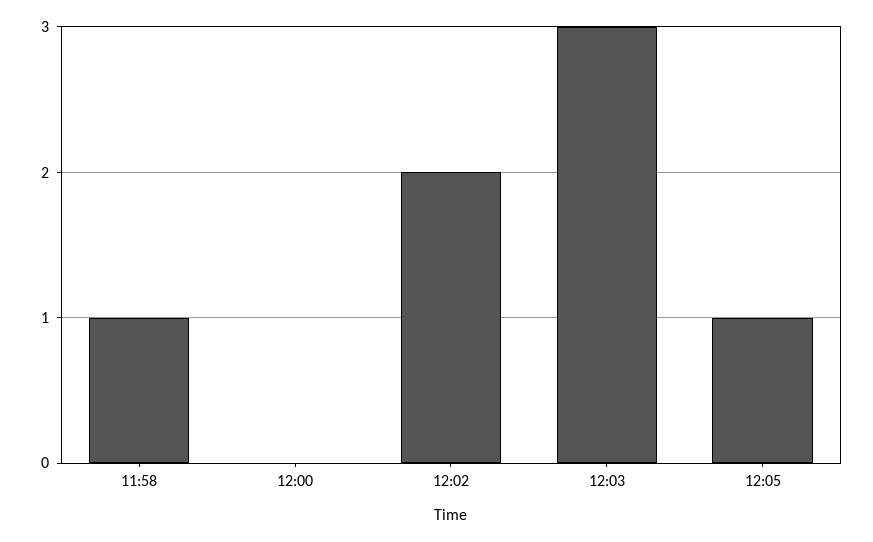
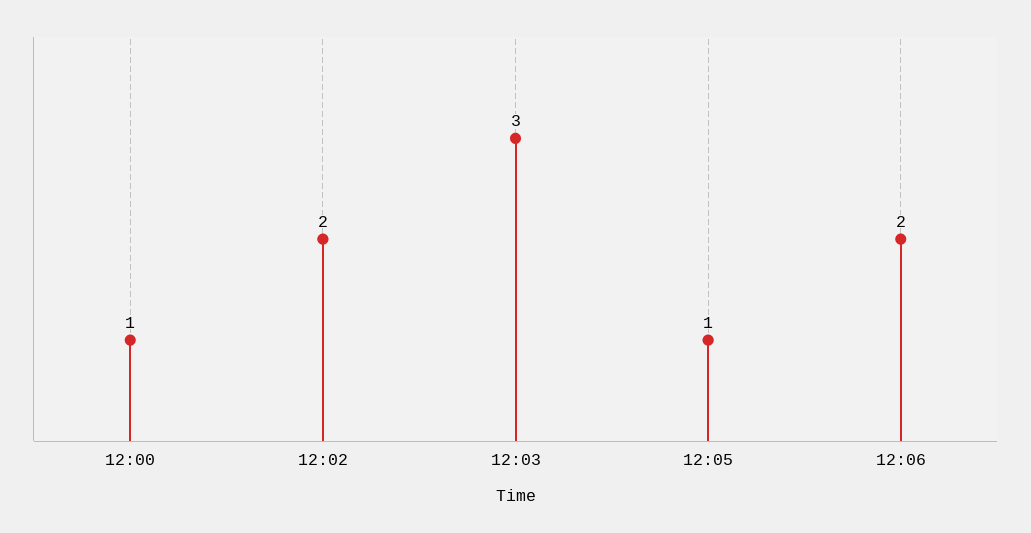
11:58: 1 -> none
12:00: 0 -> 1
12:06: none -> 2

